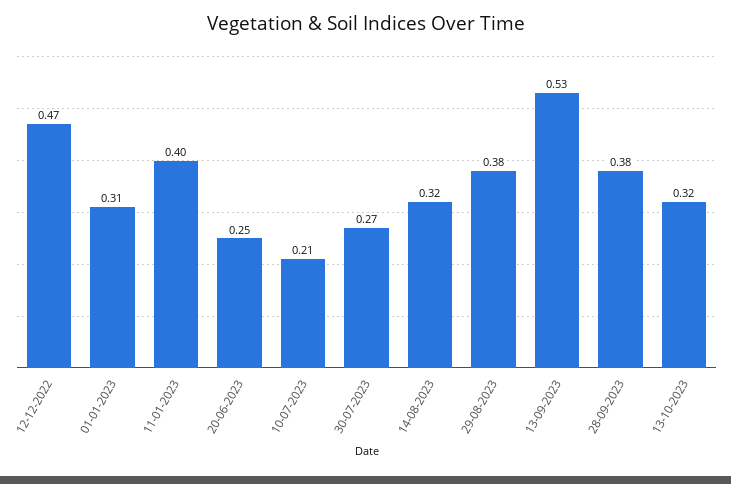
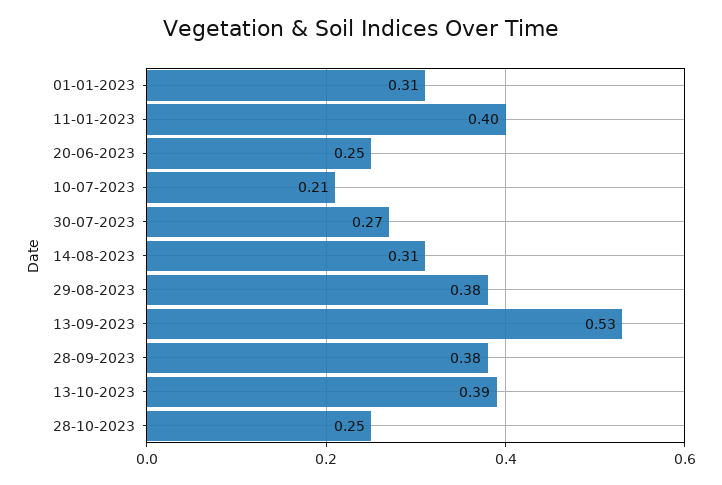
12-12-2022: 0.47 -> none
14-08-2023: 0.32 -> 0.31
13-10-2023: 0.32 -> 0.39
28-10-2023: none -> 0.25

